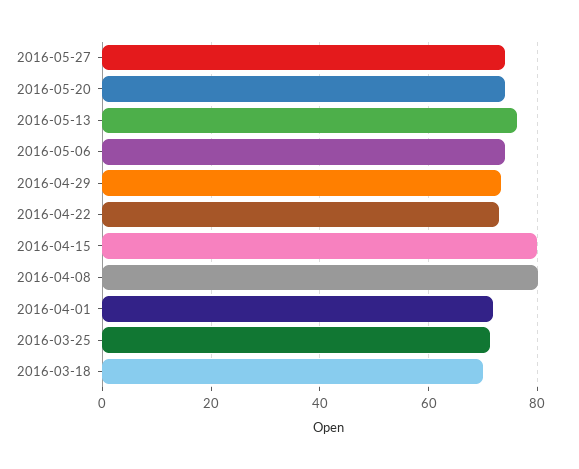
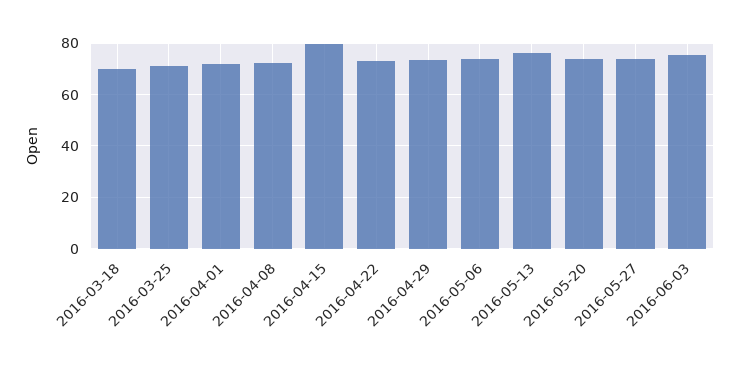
2016-04-08: 80 -> 72.5
2016-06-03: none -> 75

